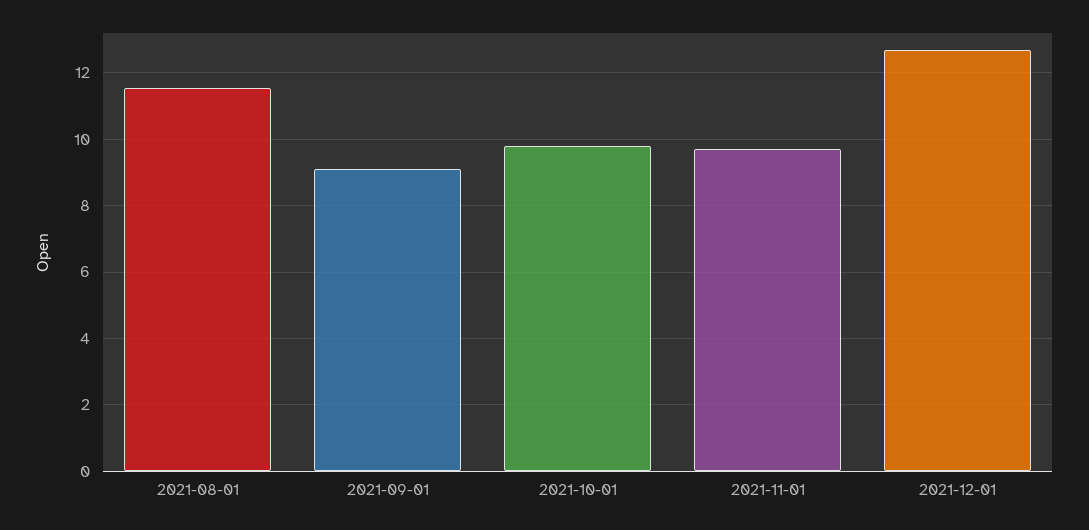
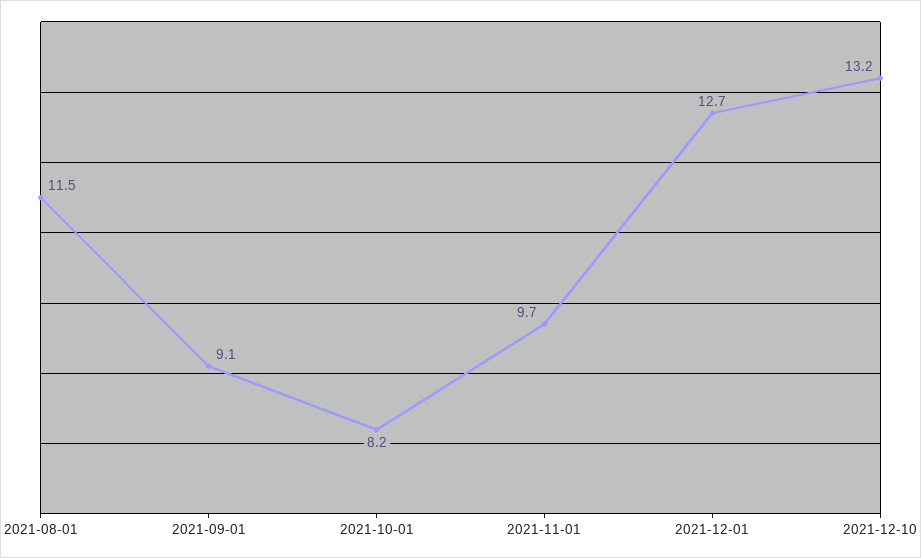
2021-10-01: 9.8 -> 8.2
2021-12-10: none -> 13.2

